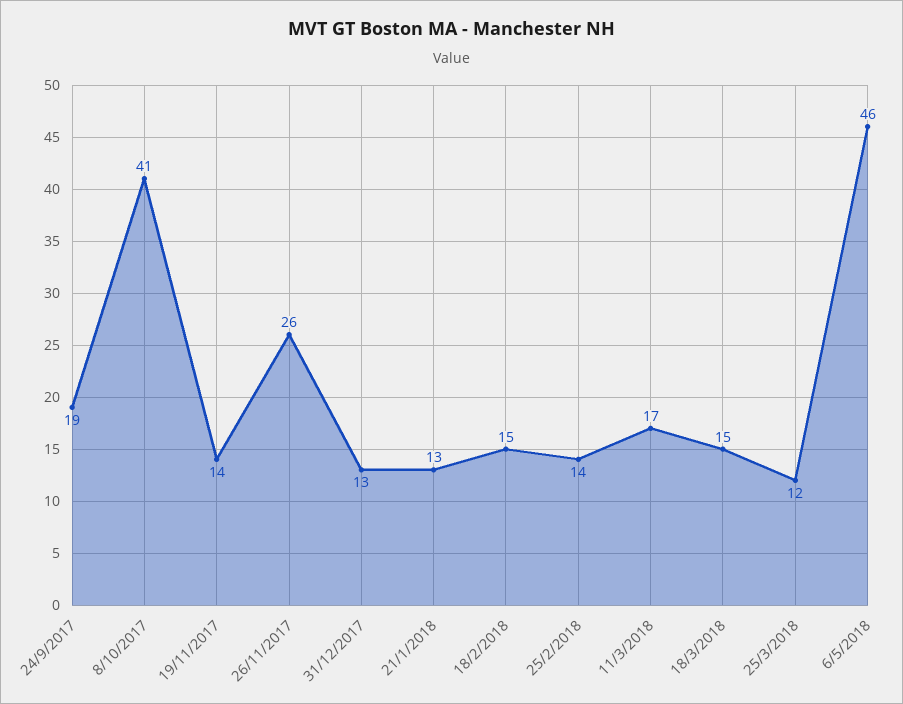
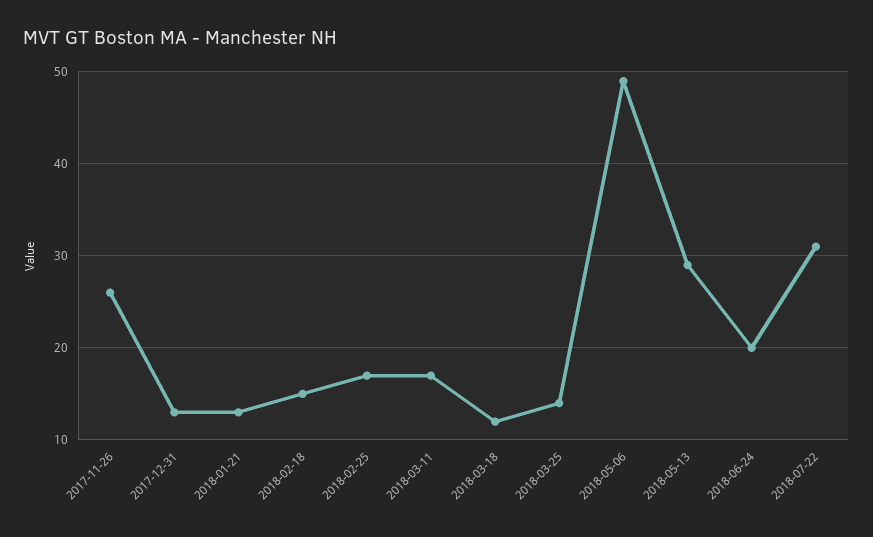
24/9/2017: 19 -> none
8/10/2017: 41 -> none
19/11/2017: 14 -> none
25/2/2018: 14 -> 17
18/3/2018: 15 -> 12
25/3/2018: 12 -> 14
6/5/2018: 46 -> 49
2018-05-13: none -> 29
2018-06-24: none -> 20
2018-07-22: none -> 31

